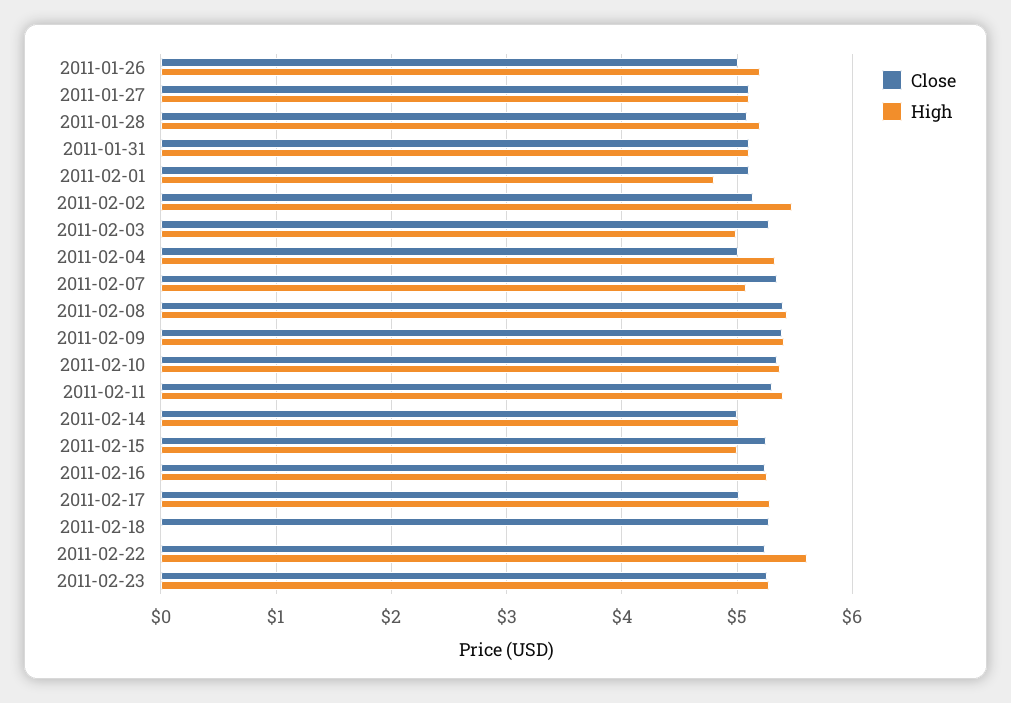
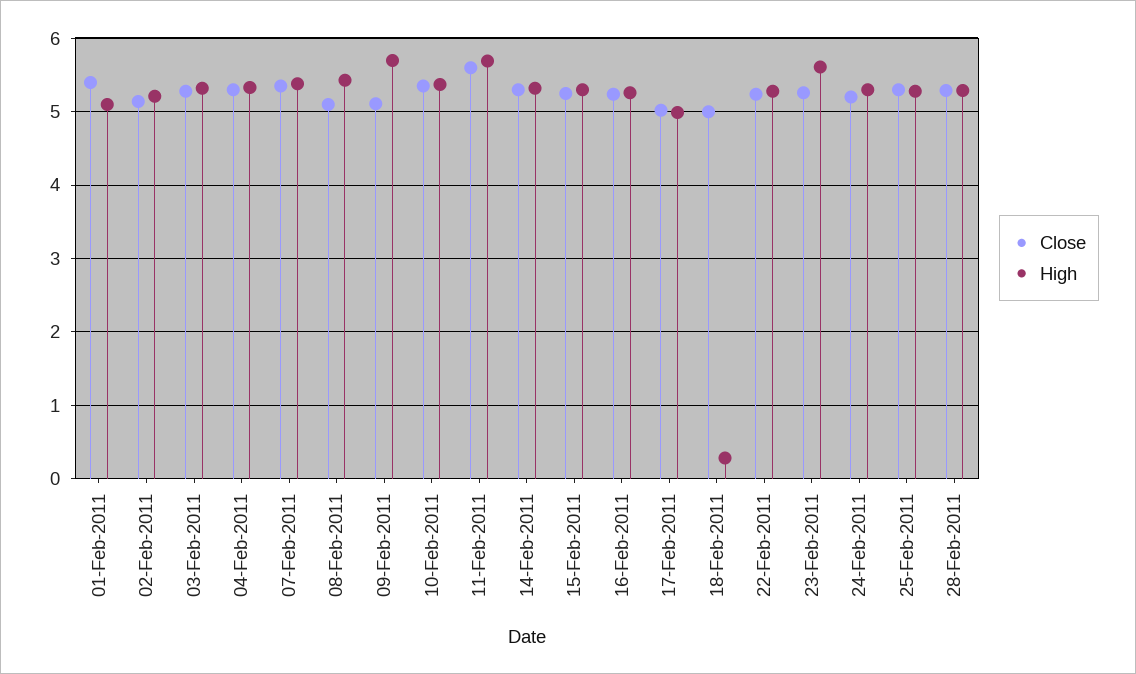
Close, 2011-01-26: 5 -> none
High, 2011-01-26: 5.2 -> none
Close, 2011-01-27: 5.1 -> none
High, 2011-01-27: 5.1 -> none
Close, 2011-01-28: 5.1 -> none
High, 2011-01-28: 5.2 -> none
Close, 2011-01-31: 5.1 -> none
High, 2011-01-31: 5.1 -> none
Close, 2011-02-01: 5.1 -> 5.4
High, 2011-02-01: 4.8 -> 5.1
High, 2011-02-02: 5.5 -> 5.2
High, 2011-02-03: 5 -> 5.3
Close, 2011-02-04: 5 -> 5.3
High, 2011-02-07: 5.1 -> 5.4
Close, 2011-02-08: 5.4 -> 5.1
Close, 2011-02-09: 5.4 -> 5.1
High, 2011-02-09: 5.4 -> 5.7
Close, 2011-02-11: 5.3 -> 5.6
High, 2011-02-11: 5.4 -> 5.7
Close, 2011-02-14: 5 -> 5.3
High, 2011-02-14: 5 -> 5.3
High, 2011-02-15: 5 -> 5.3
High, 2011-02-17: 5.3 -> 5
Close, 2011-02-18: 5.3 -> 5
High, 2011-02-18: 0 -> 0.3
High, 2011-02-22: 5.6 -> 5.3
High, 2011-02-23: 5.3 -> 5.6
Close, 24-Feb-2011: none -> 5.2
High, 24-Feb-2011: none -> 5.3
Close, 25-Feb-2011: none -> 5.3
High, 25-Feb-2011: none -> 5.3
Close, 28-Feb-2011: none -> 5.3
High, 28-Feb-2011: none -> 5.3

